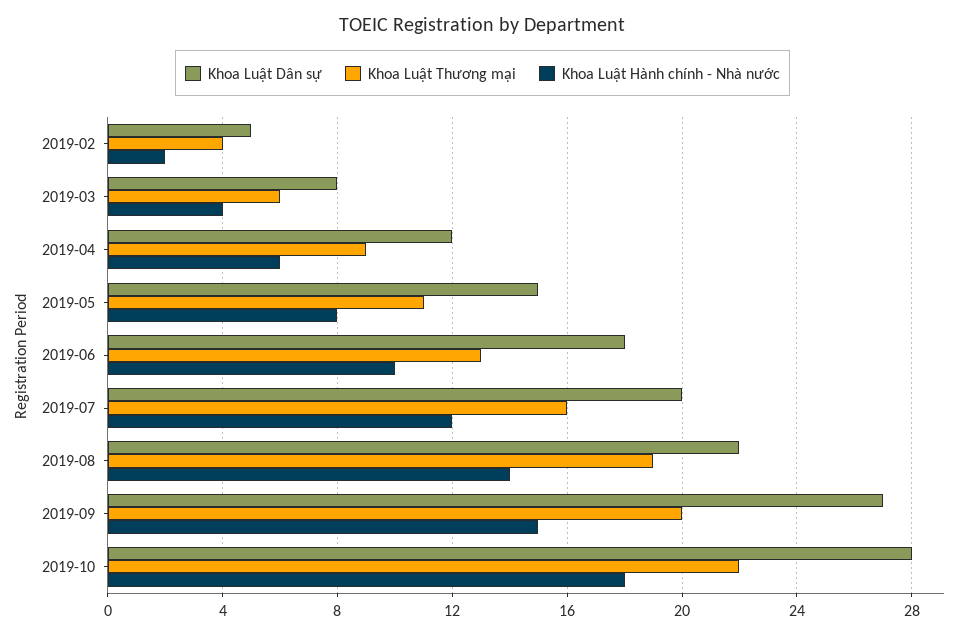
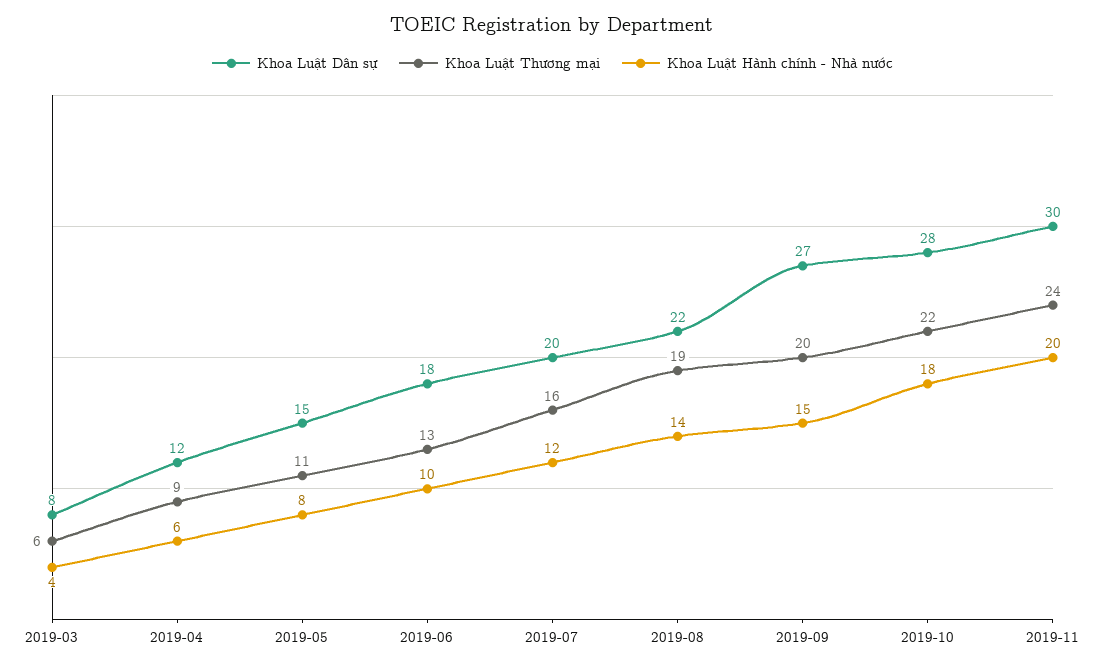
Khoa Luật Dân sự, 2019-02: 5 -> none
Khoa Luật Thương mại, 2019-02: 4 -> none
Khoa Luật Hành chính - Nhà nước, 2019-02: 2 -> none
Khoa Luật Dân sự, 2019-11: none -> 30
Khoa Luật Thương mại, 2019-11: none -> 24
Khoa Luật Hành chính - Nhà nước, 2019-11: none -> 20

